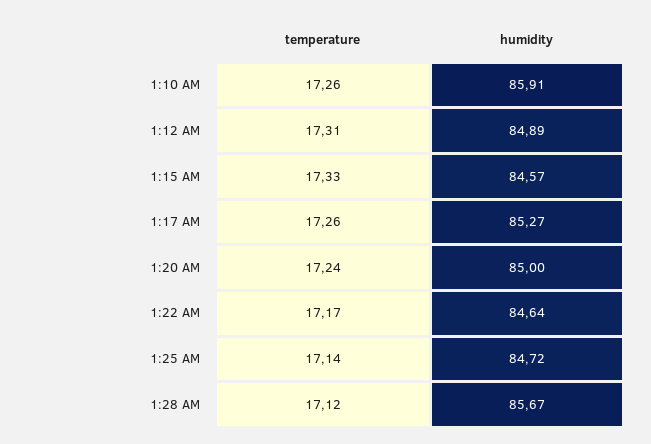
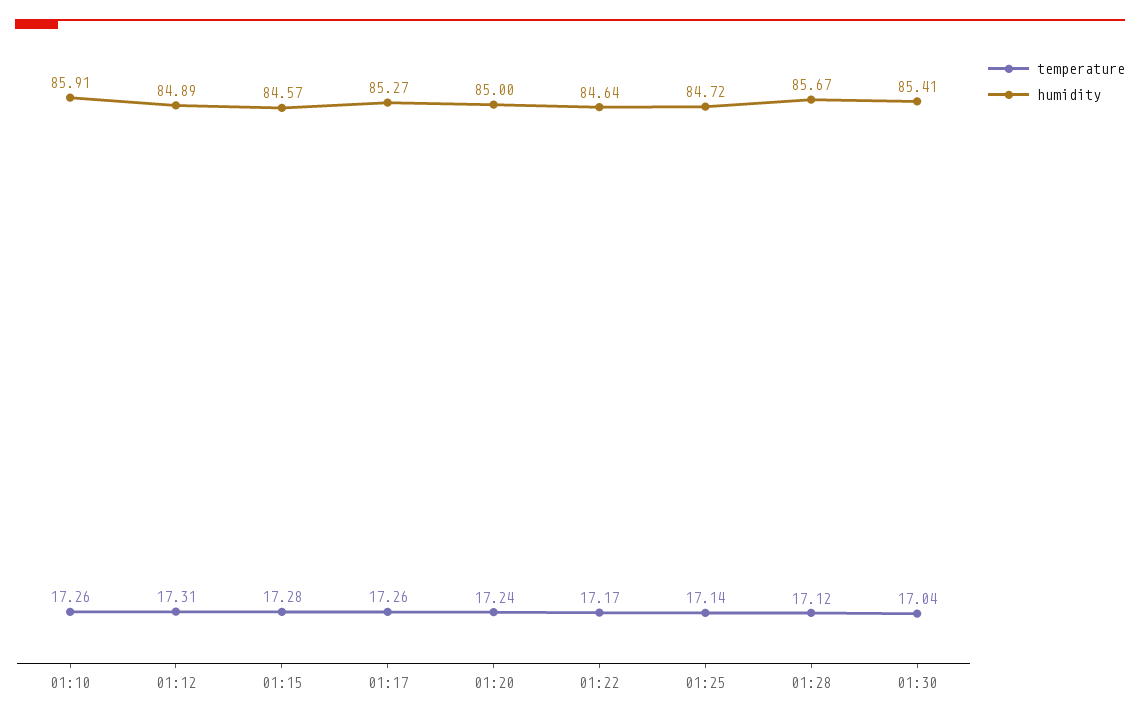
temperature, 1:15 AM: 17.33 -> 17.28
temperature, 01:30: none -> 17.04
humidity, 01:30: none -> 85.41

